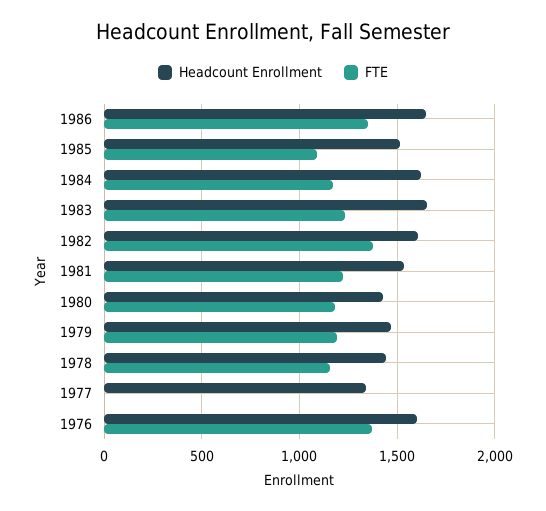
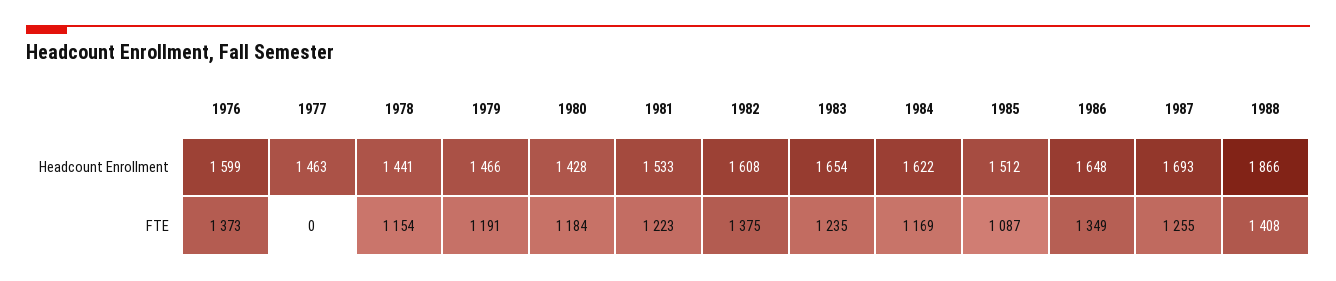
Headcount Enrollment, 1977: 1350 -> 1463
Headcount Enrollment, 1987: none -> 1693
Headcount Enrollment, 1988: none -> 1866
FTE, 1987: none -> 1255
FTE, 1988: none -> 1408

